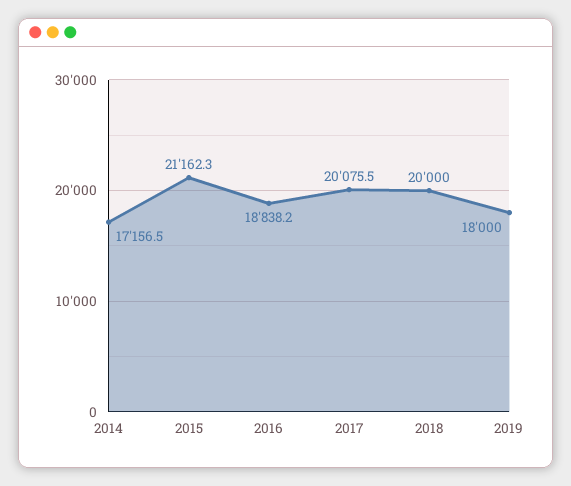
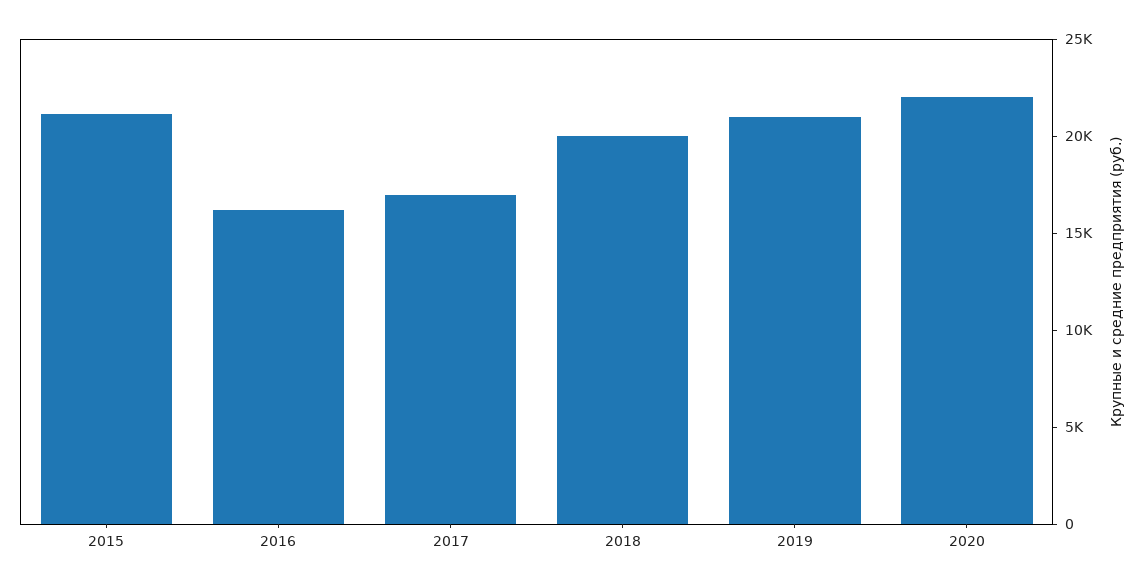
2014: 17156.5 -> none
2016: 18838.2 -> 16000
2017: 20075.5 -> 17000
2019: 18000 -> 21000
2020: none -> 22000

